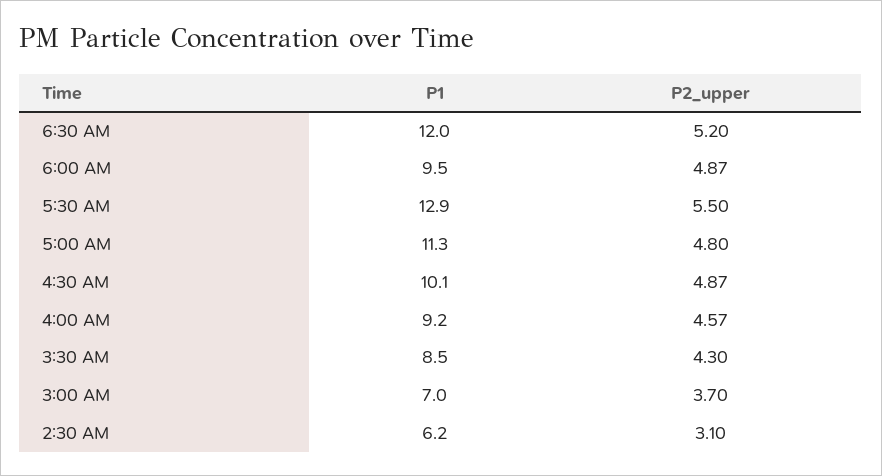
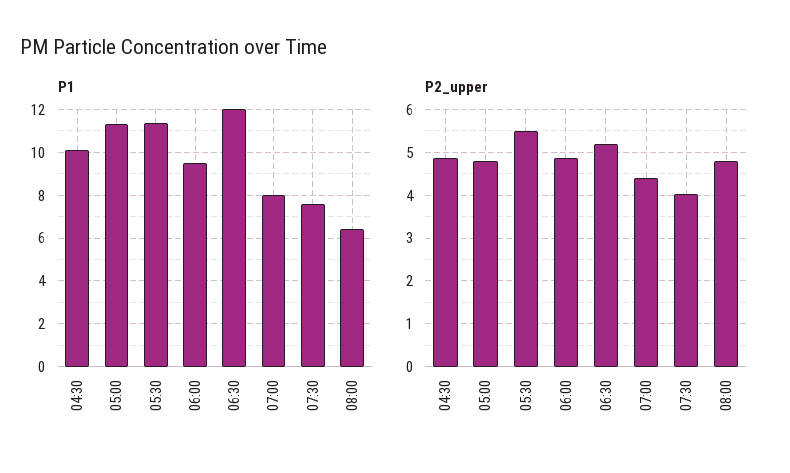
P1, 5:30 AM: 12.9 -> 11.5
P1, 4:00 AM: 9.2 -> none
P2_upper, 4:00 AM: 4.57 -> none
P1, 3:30 AM: 8.5 -> none
P2_upper, 3:30 AM: 4.3 -> none
P1, 3:00 AM: 7 -> none
P2_upper, 3:00 AM: 3.7 -> none
P1, 2:30 AM: 6.2 -> none
P2_upper, 2:30 AM: 3.1 -> none
P1, 07:00: none -> 8
P1, 07:30: none -> 7.5
P1, 08:00: none -> 6.5
P2_upper, 07:00: none -> 4.4
P2_upper, 07:30: none -> 4
P2_upper, 08:00: none -> 4.8

